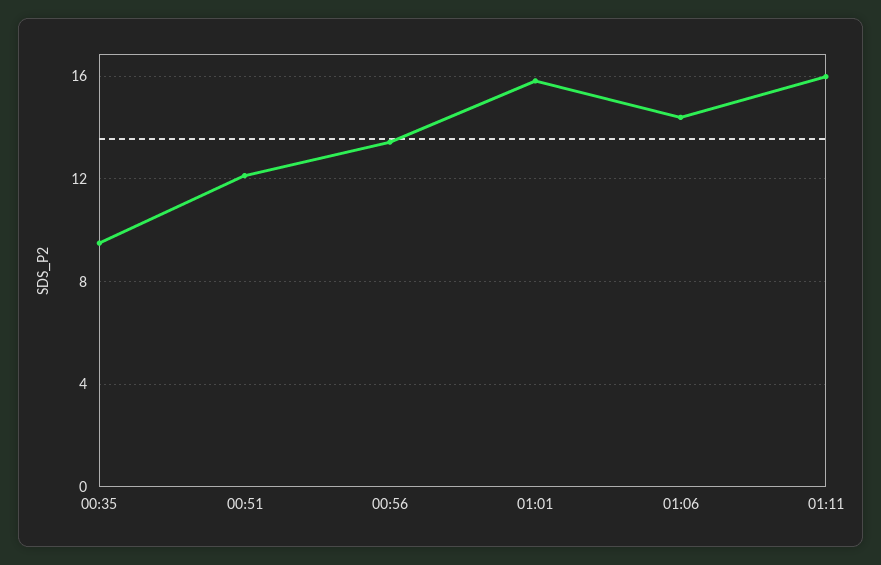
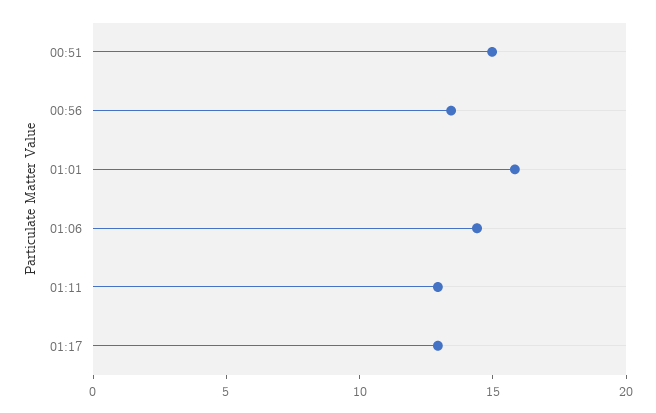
00:35: 9.5 -> none
00:51: 12 -> 15
01:11: 16 -> 13
01:17: none -> 13

